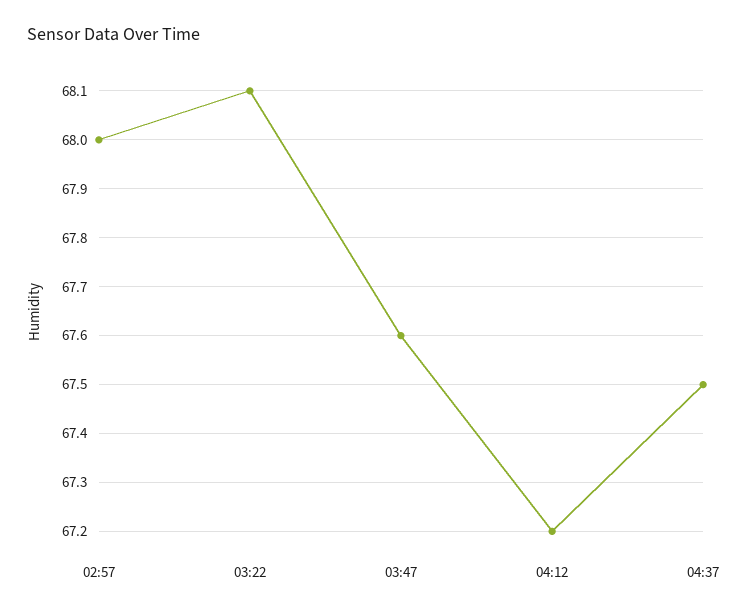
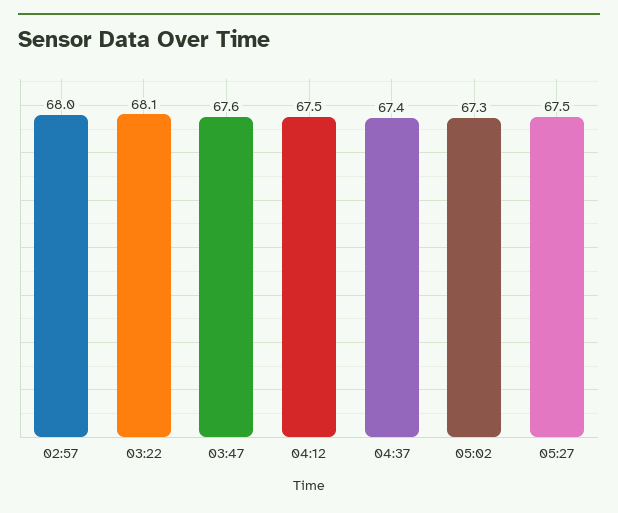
04:12: 67.2 -> 67.5
04:37: 67.5 -> 67.4
05:02: none -> 67.3
05:27: none -> 67.5

